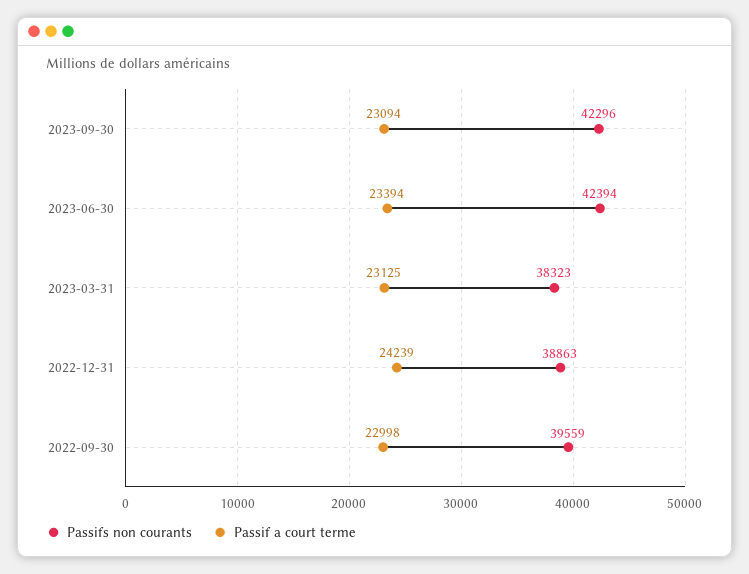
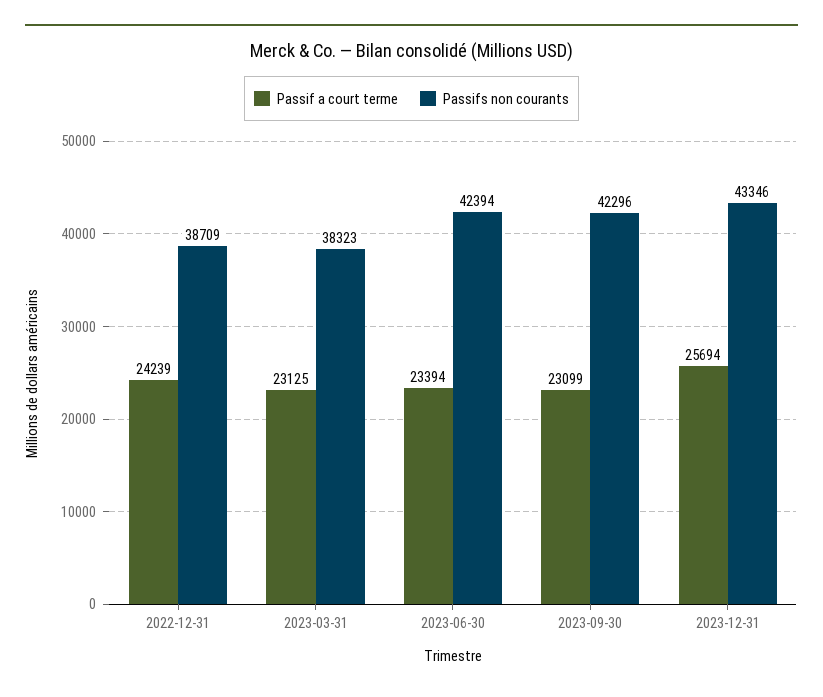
Passif a court terme, 2023-09-30: 23094 -> 23099
Passifs non courants, 2022-12-31: 38863 -> 38709
Passifs non courants, 2022-09-30: 39559 -> none
Passif a court terme, 2022-09-30: 22998 -> none
Passif a court terme, 2023-12-31: none -> 25694
Passifs non courants, 2023-12-31: none -> 43346

